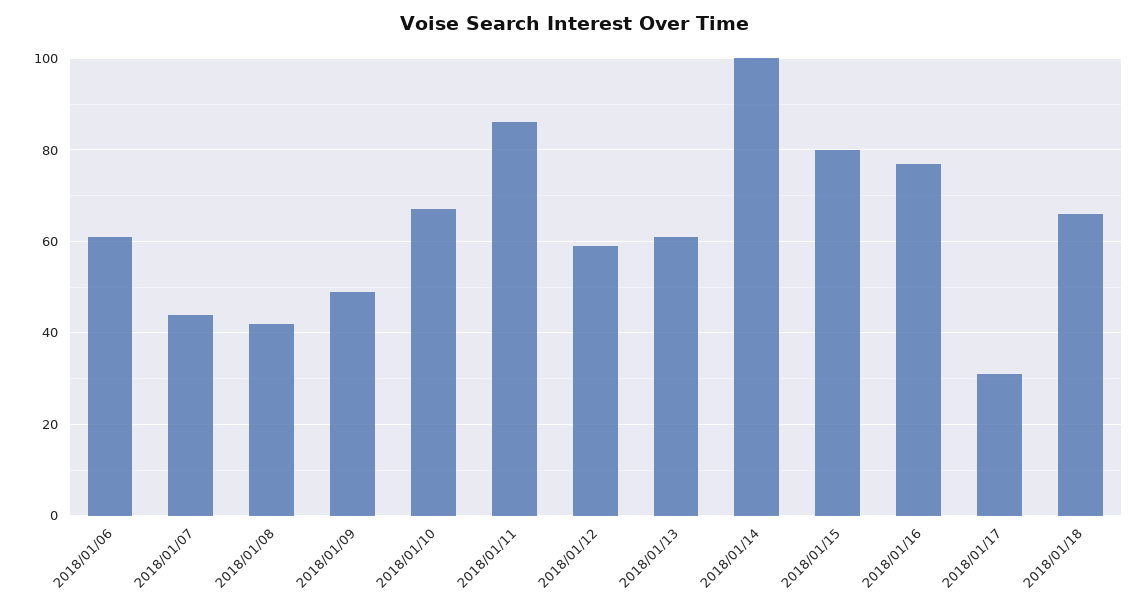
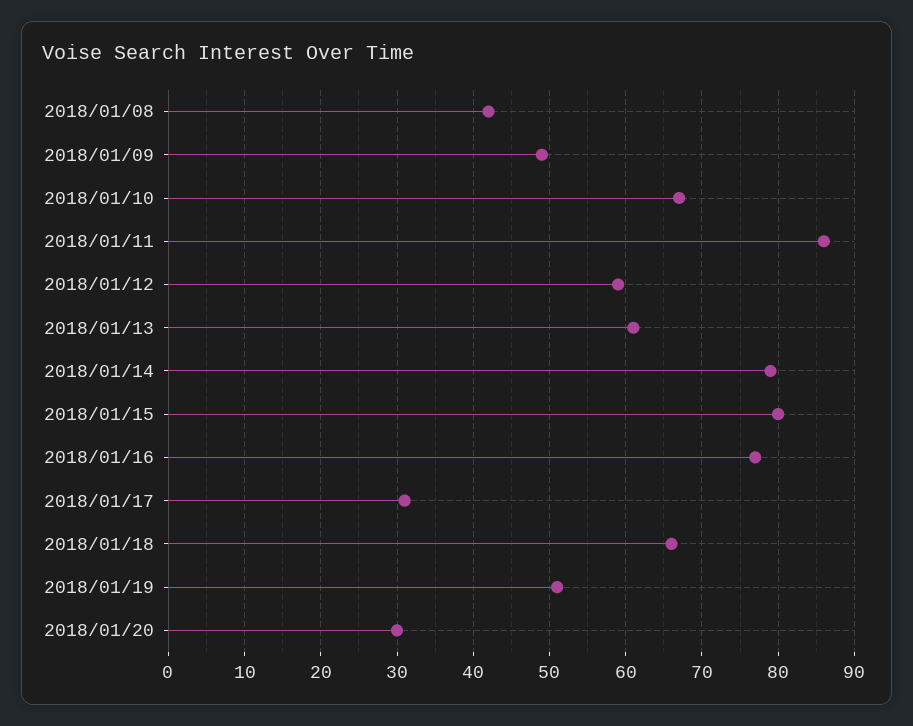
2018/01/06: 60 -> none
2018/01/07: 45 -> none
2018/01/14: 100 -> 79
2018/01/19: none -> 51
2018/01/20: none -> 30

